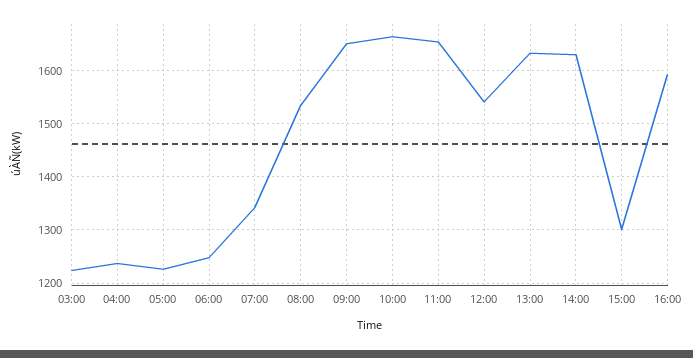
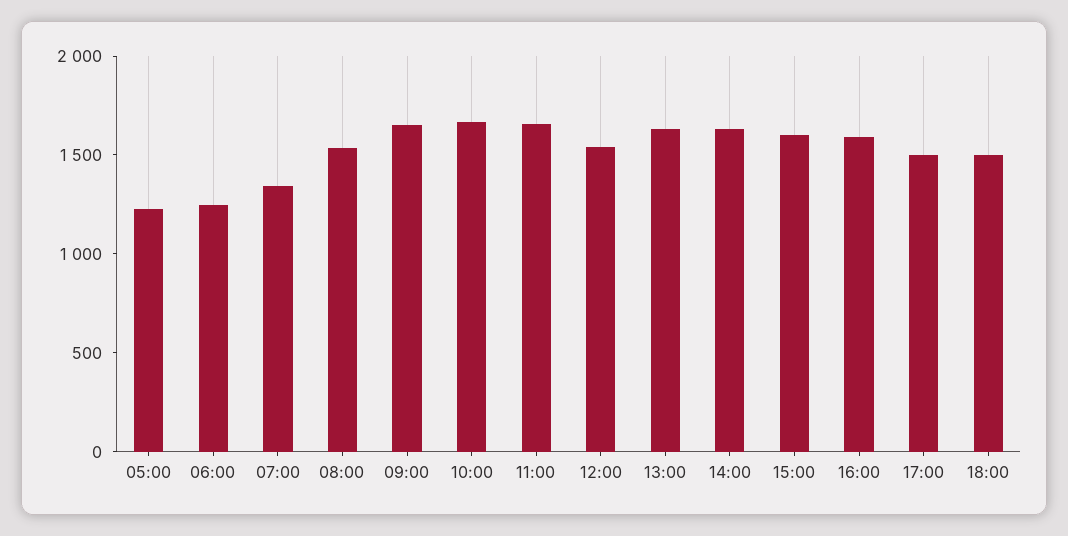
03:00: 1220 -> none
04:00: 1240 -> none
15:00: 1300 -> 1600
17:00: none -> 1500
18:00: none -> 1500

